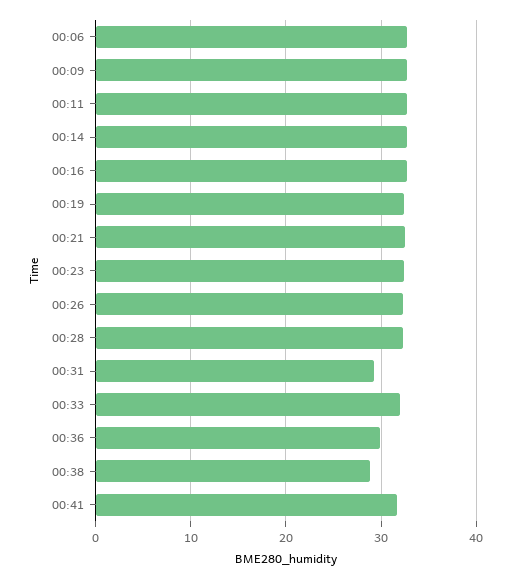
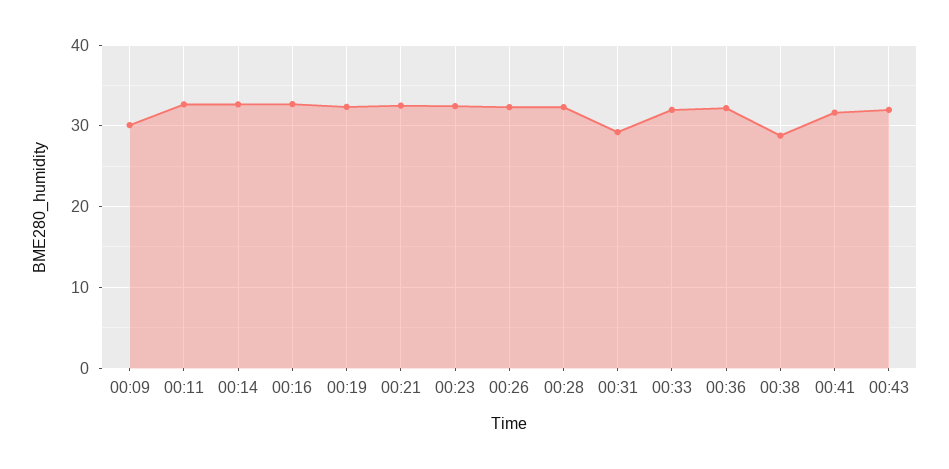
00:06: 33 -> none
00:09: 33 -> 30
00:36: 30 -> 32
00:43: none -> 32

